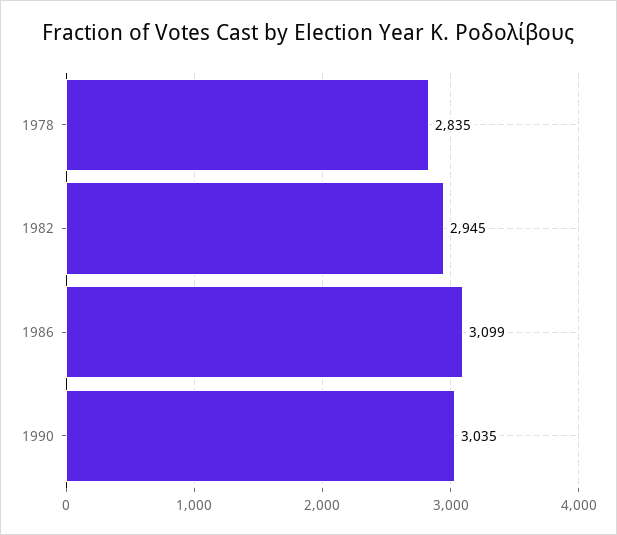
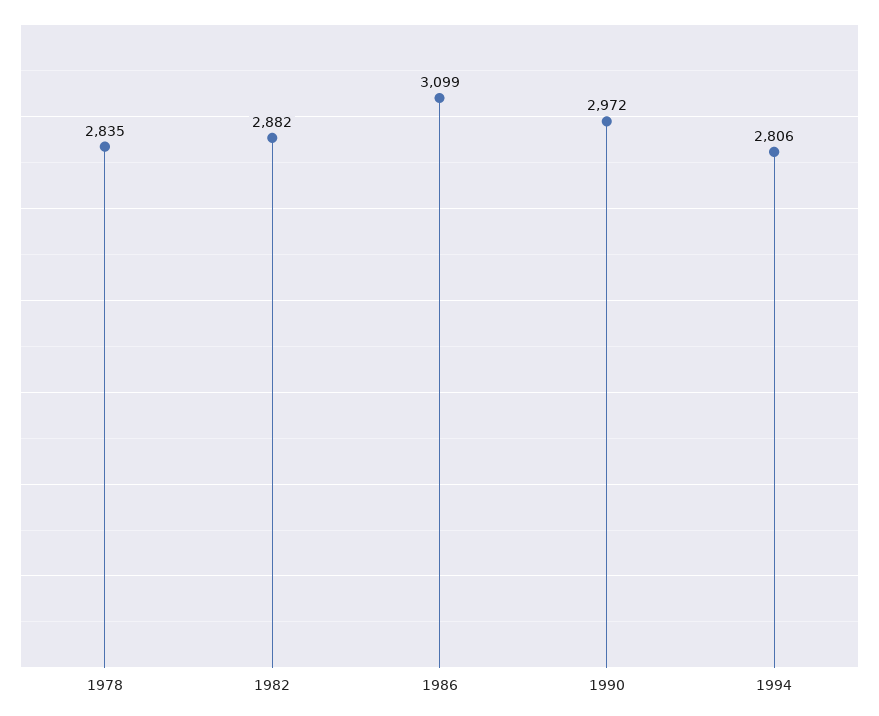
1982: 2945 -> 2882
1990: 3035 -> 2972
1994: none -> 2806

